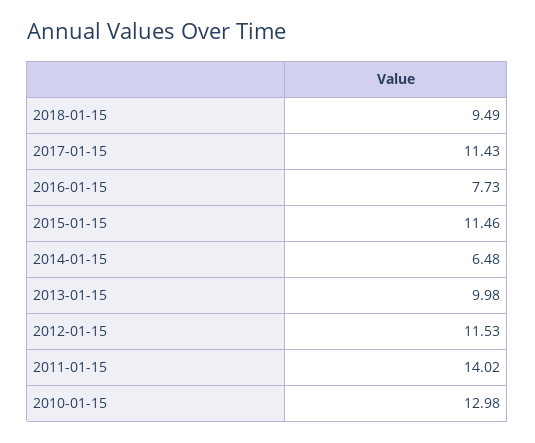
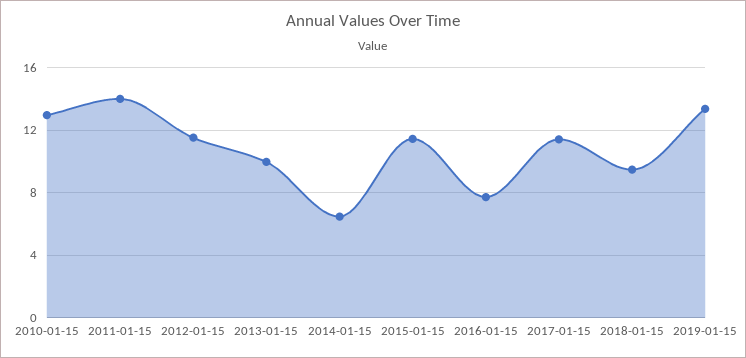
2019-01-15: none -> 13.5

